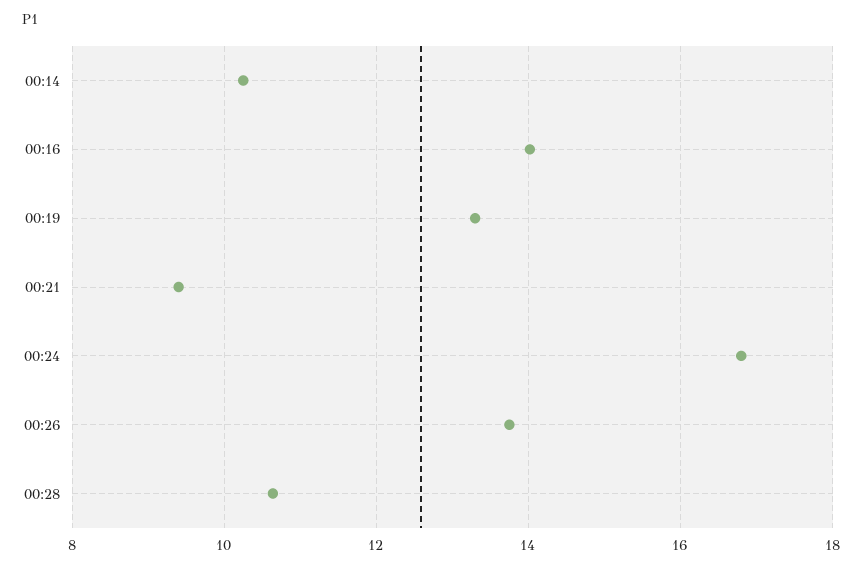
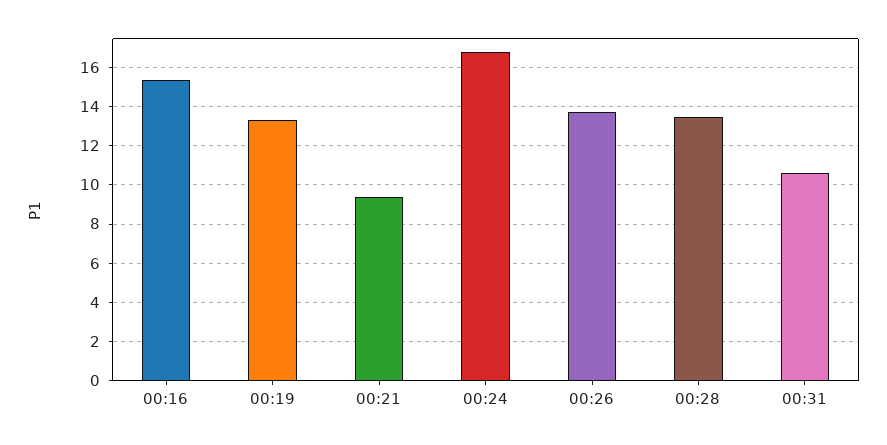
00:14: 10.2 -> none
00:16: 14 -> 15.5
00:28: 10.6 -> 13.5
00:31: none -> 10.5

